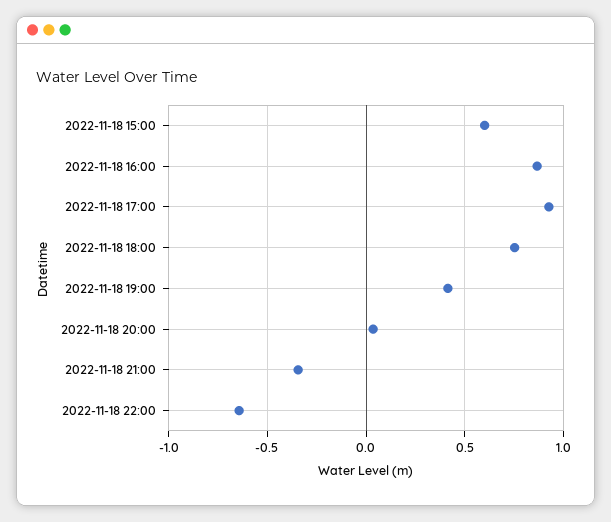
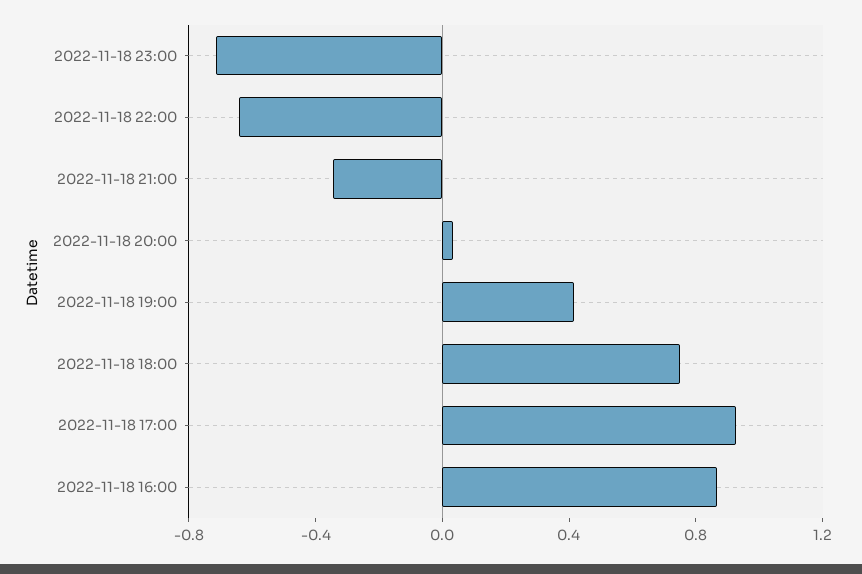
2022-11-18 15:00: 0.6 -> none
2022-11-18 23:00: none -> -0.7

